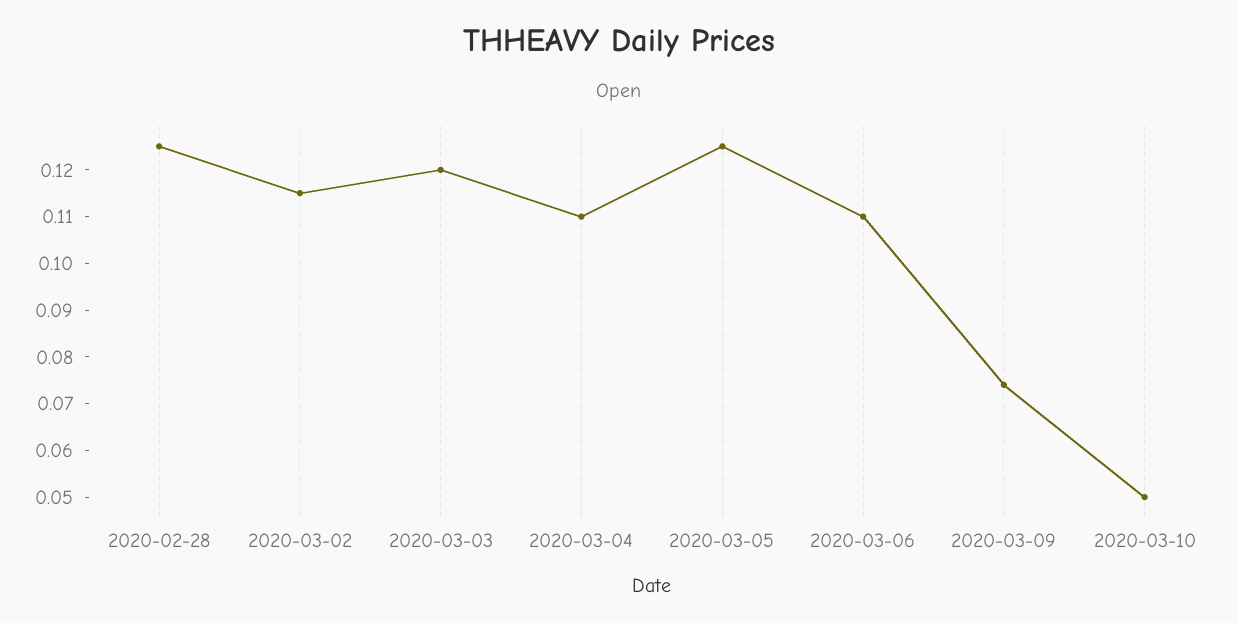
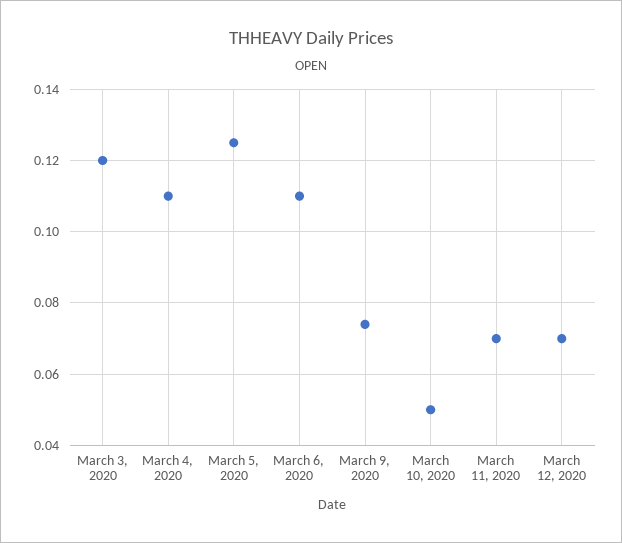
2020-02-28: 0.125 -> none
2020-03-02: 0.115 -> none
March 11, 2020: none -> 0.07
March 12, 2020: none -> 0.07

